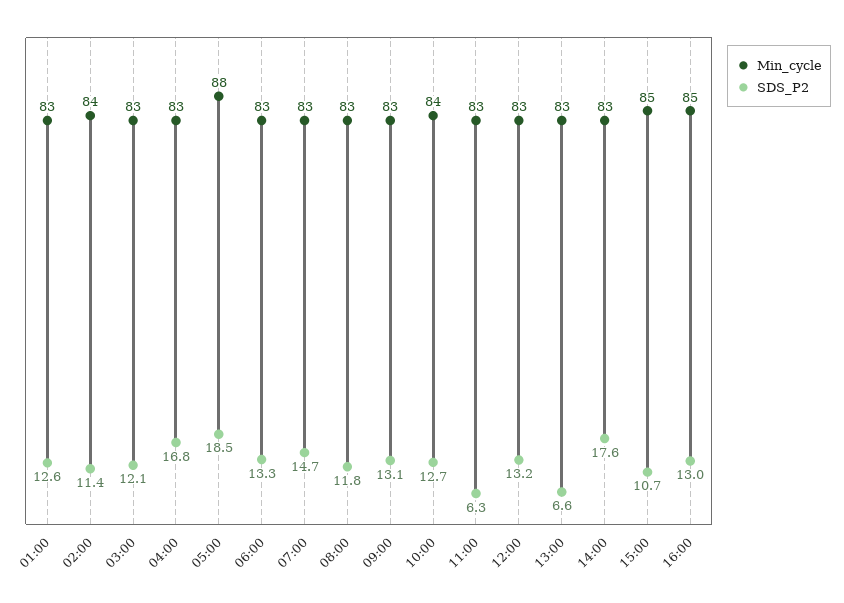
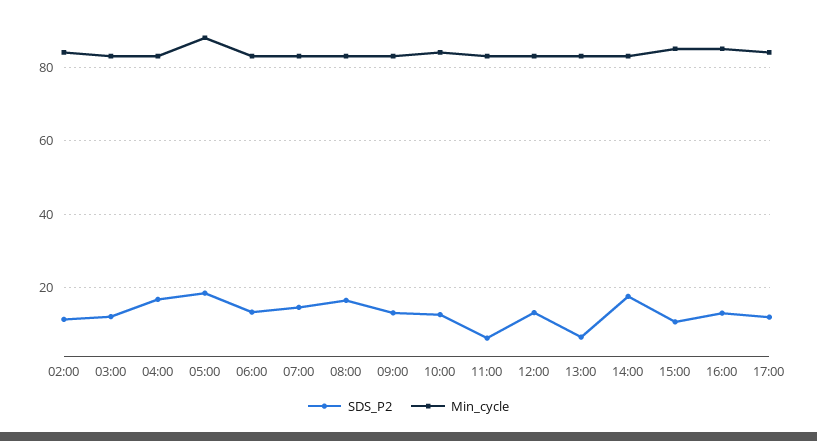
Min_cycle, 01:00: 83 -> none
SDS_P2, 01:00: 12.6 -> none
SDS_P2, 08:00: 11.8 -> 16
SDS_P2, 17:00: none -> 12
Min_cycle, 17:00: none -> 84

